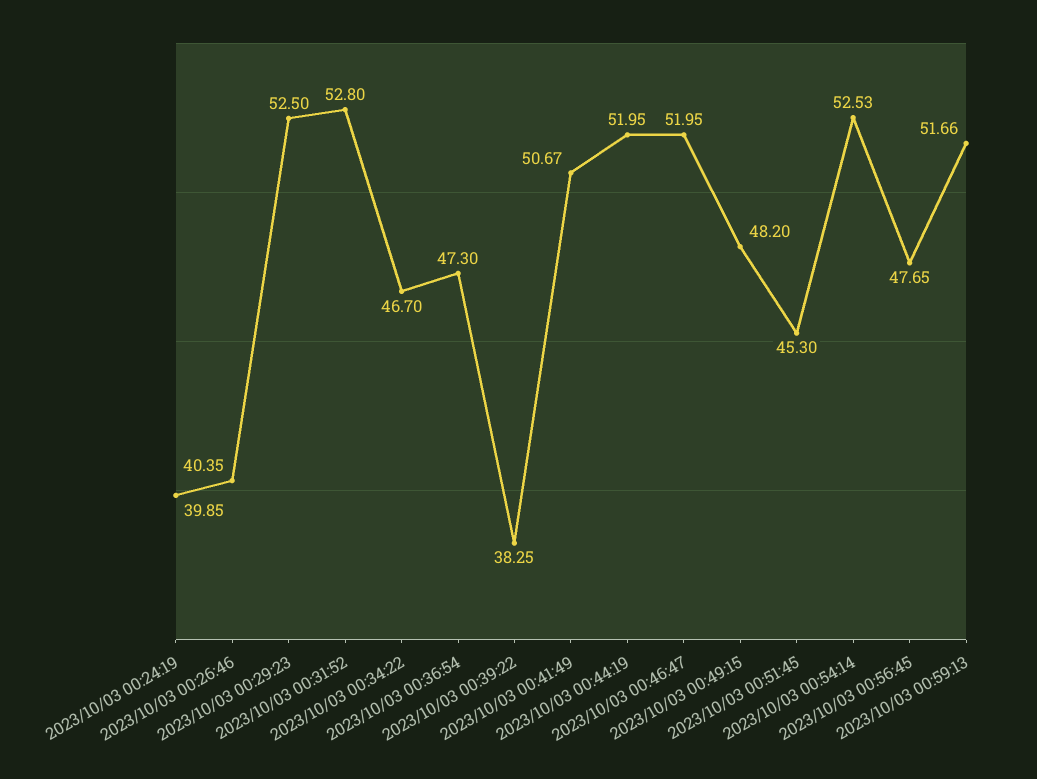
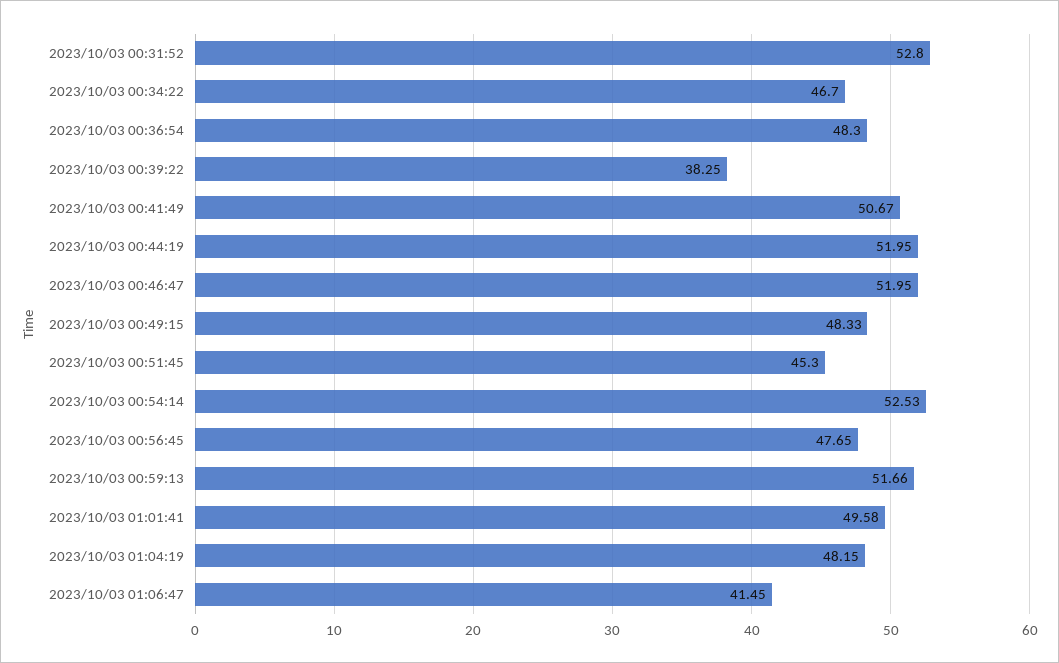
2023/10/03 00:24:19: 39.85 -> none
2023/10/03 00:26:46: 40.35 -> none
2023/10/03 00:29:23: 52.5 -> none
2023/10/03 00:36:54: 47.3 -> 48.3
2023/10/03 00:49:15: 48.2 -> 48.33
2023/10/03 01:01:41: none -> 49.58
2023/10/03 01:04:19: none -> 48.15
2023/10/03 01:06:47: none -> 41.45

